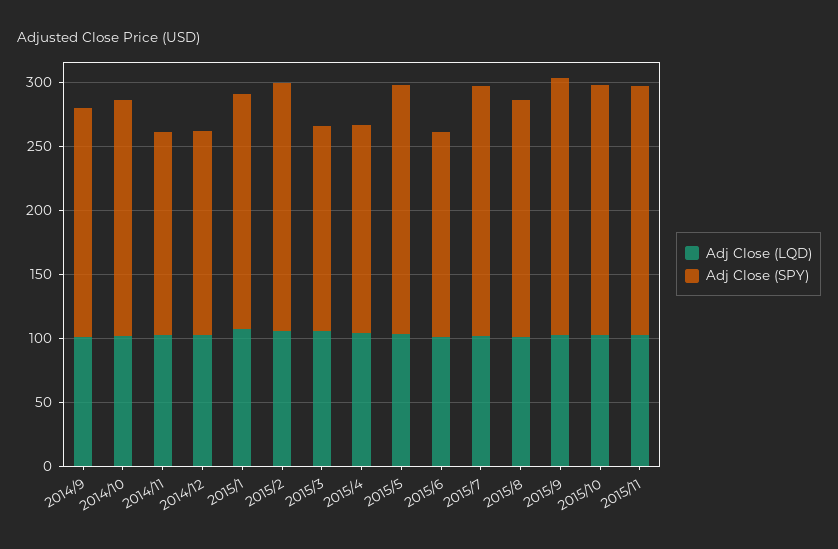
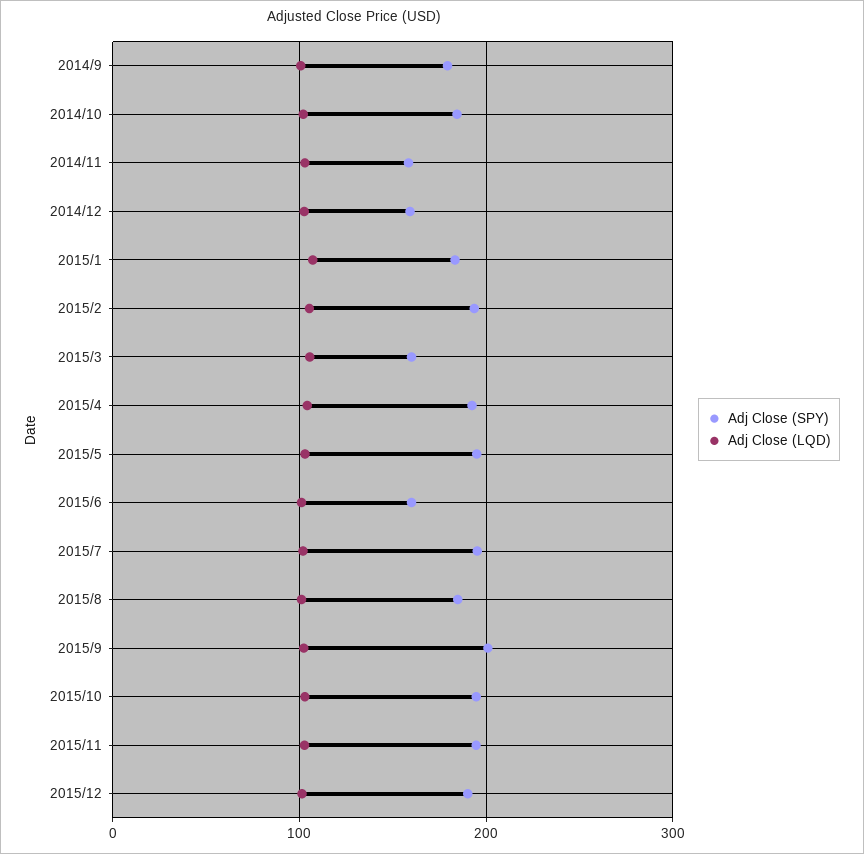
Adj Close (SPY), 2015/4: 160 -> 190
Adj Close (SPY), 2015/12: none -> 190
Adj Close (LQD), 2015/12: none -> 100

